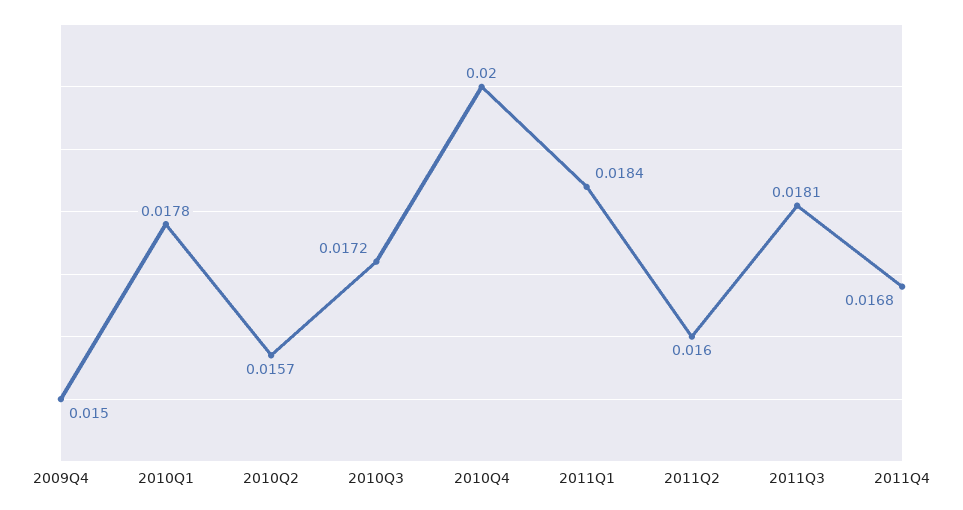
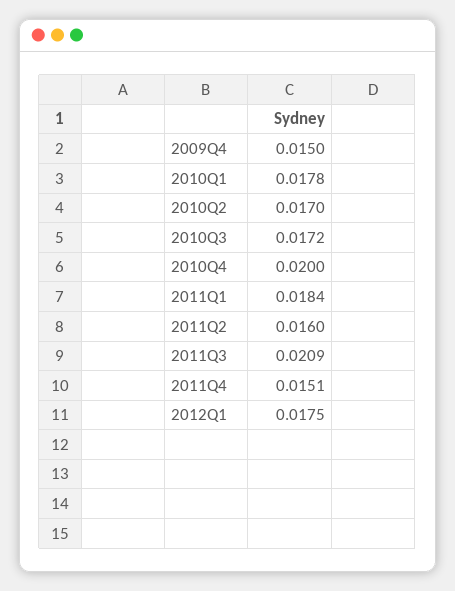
2010Q2: 0.0157 -> 0.017
2011Q3: 0.0181 -> 0.0209
2011Q4: 0.0168 -> 0.0151
2012Q1: none -> 0.0175

